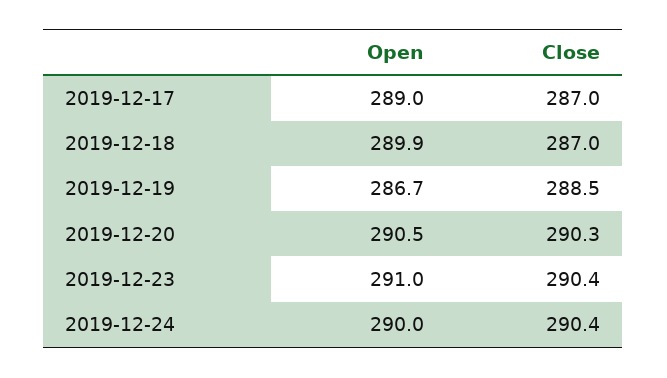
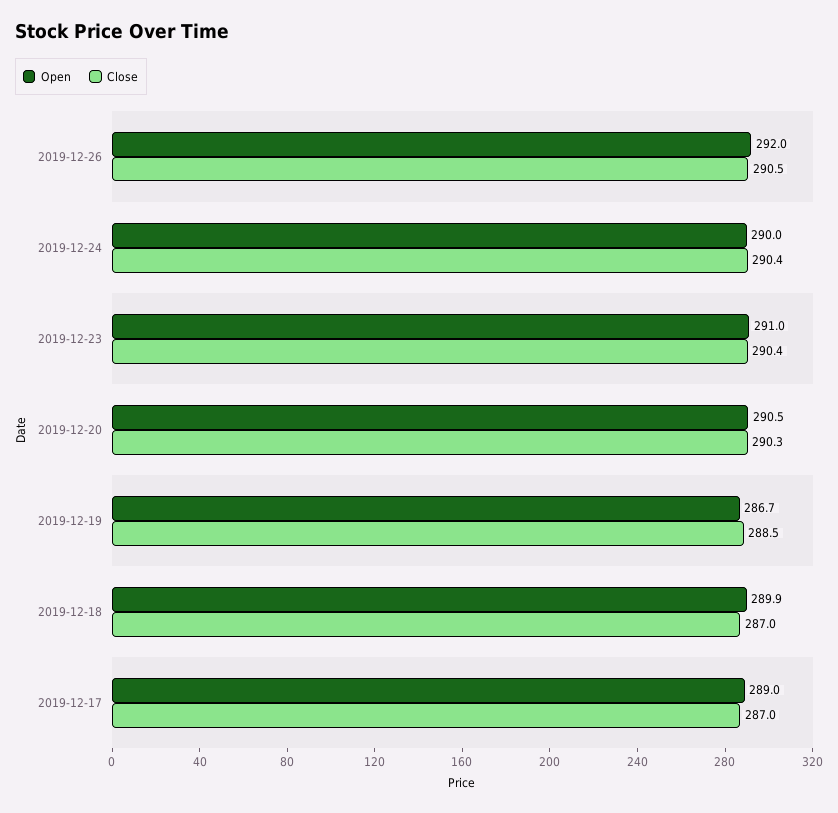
Open, 2019-12-26: none -> 292
Close, 2019-12-26: none -> 290.5

